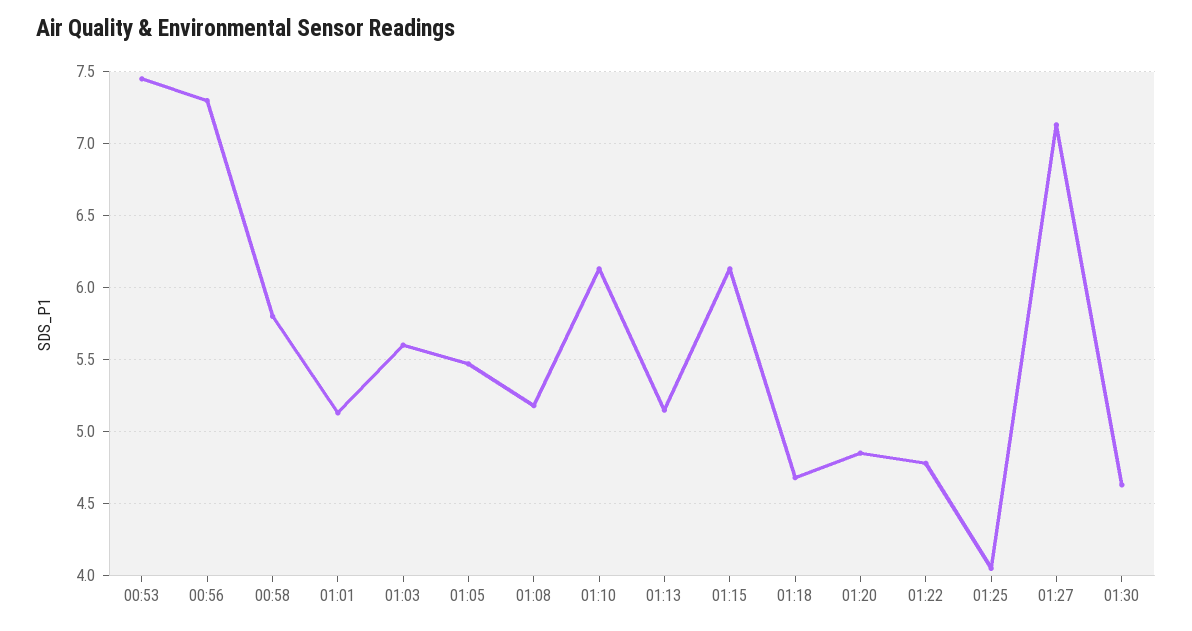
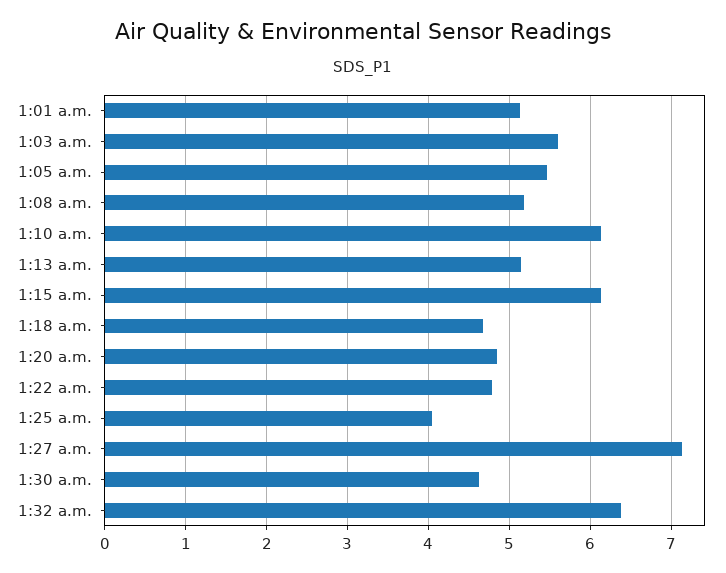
00:53: 7.45 -> none
00:56: 7.3 -> none
00:58: 5.8 -> none
1:32 a.m.: none -> 6.4

